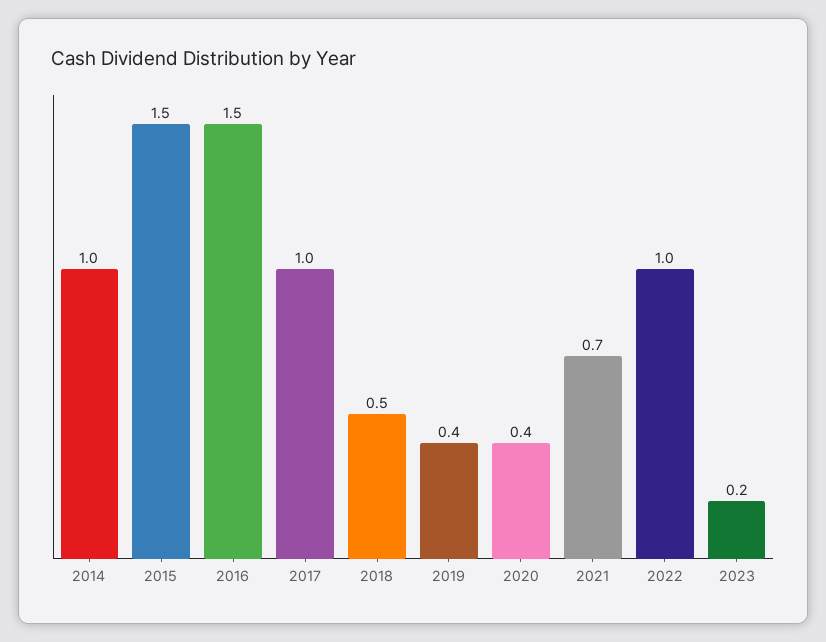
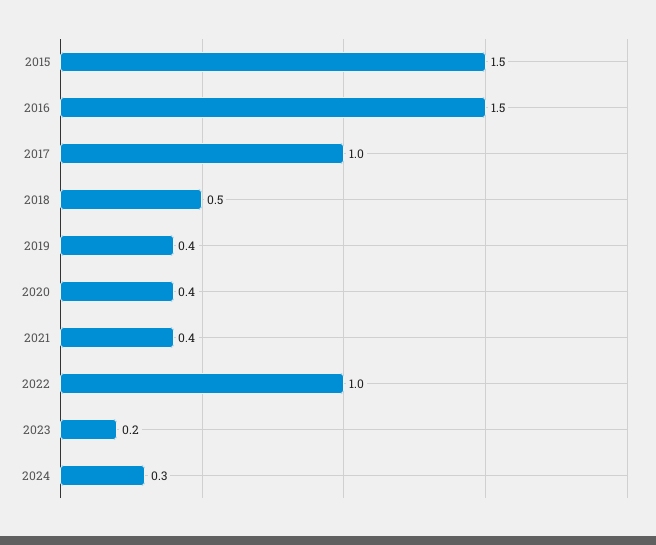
2014: 1 -> none
2021: 0.7 -> 0.4
2024: none -> 0.3

